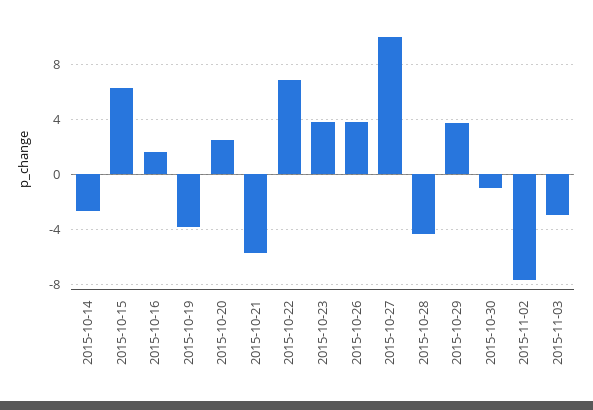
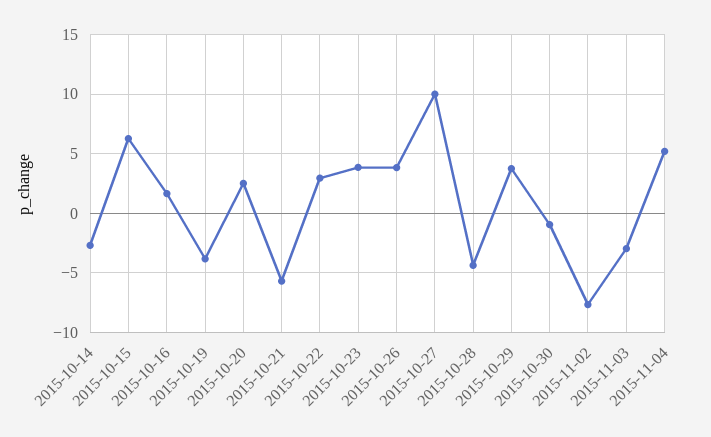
2015-10-22: 7 -> 3
2015-11-04: none -> 5

